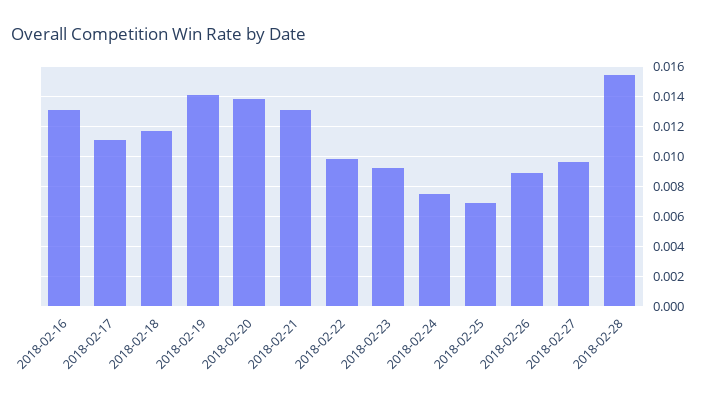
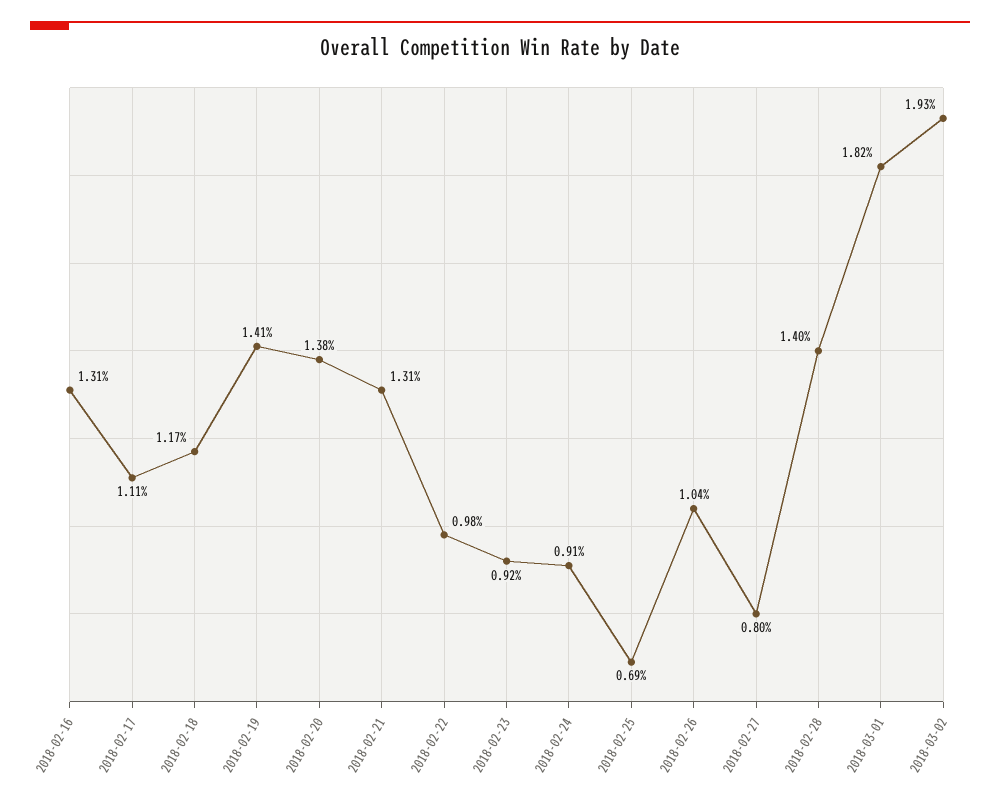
2018-02-24: 0.0075 -> 0.0091
2018-02-26: 0.009 -> 0.0104
2018-02-27: 0.0095 -> 0.008
2018-02-28: 0.0155 -> 0.014
2018-03-01: none -> 0.0182
2018-03-02: none -> 0.0193

